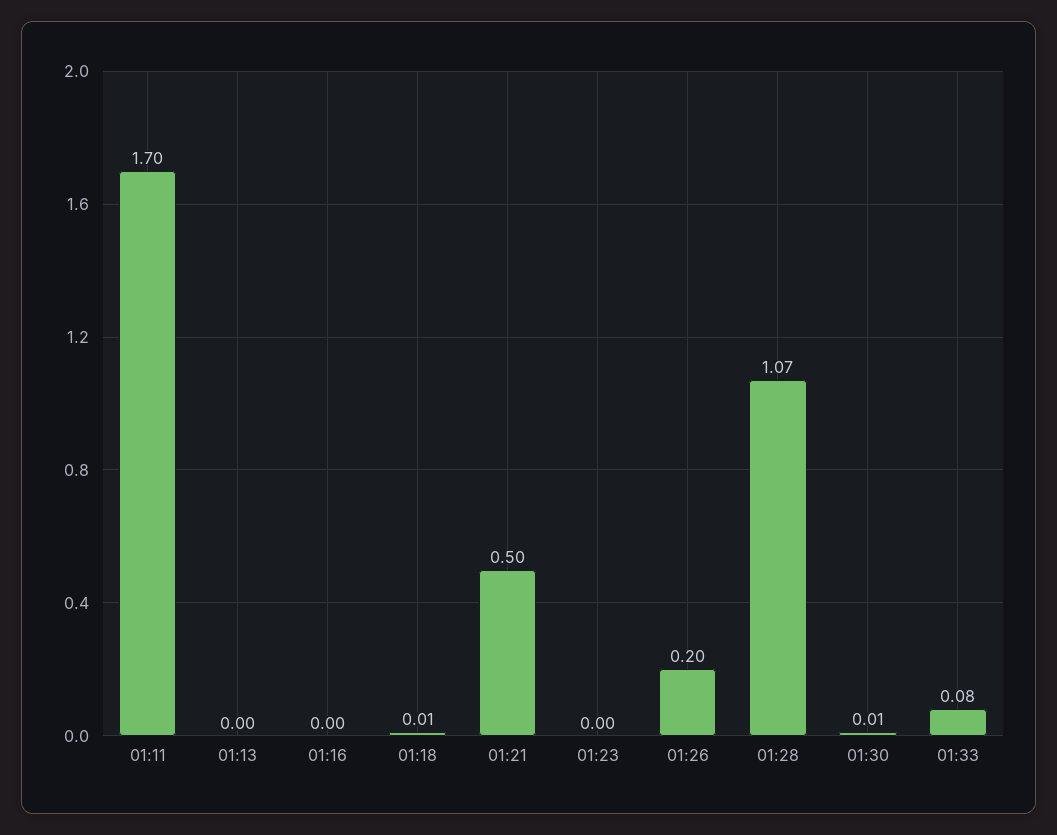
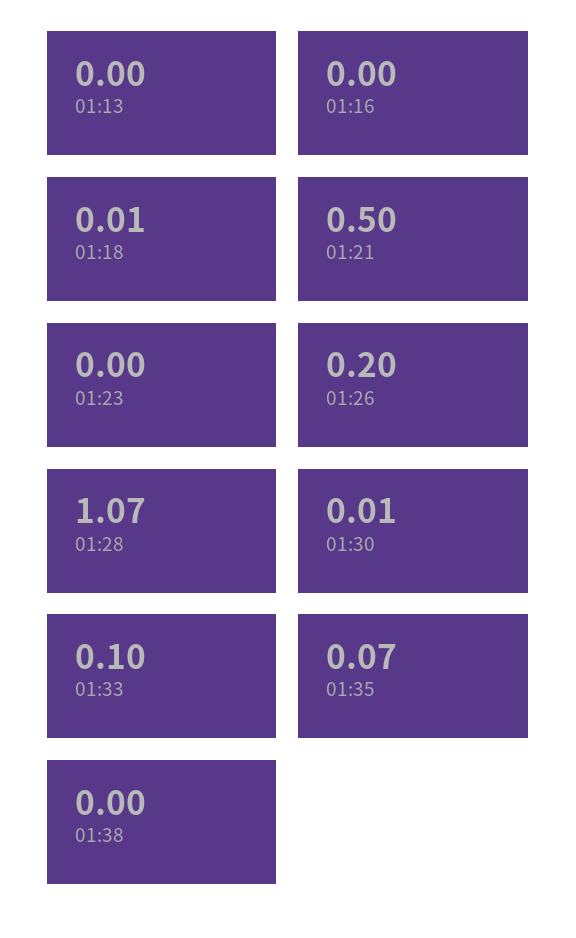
01:11: 1.7 -> none
01:33: 0.08 -> 0.1
01:35: none -> 0.07
01:38: none -> 0

